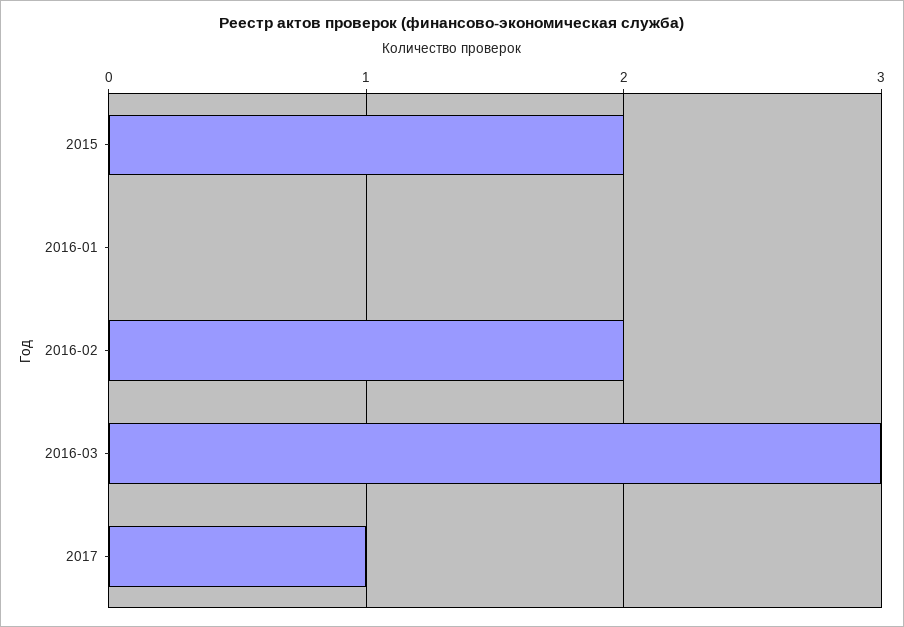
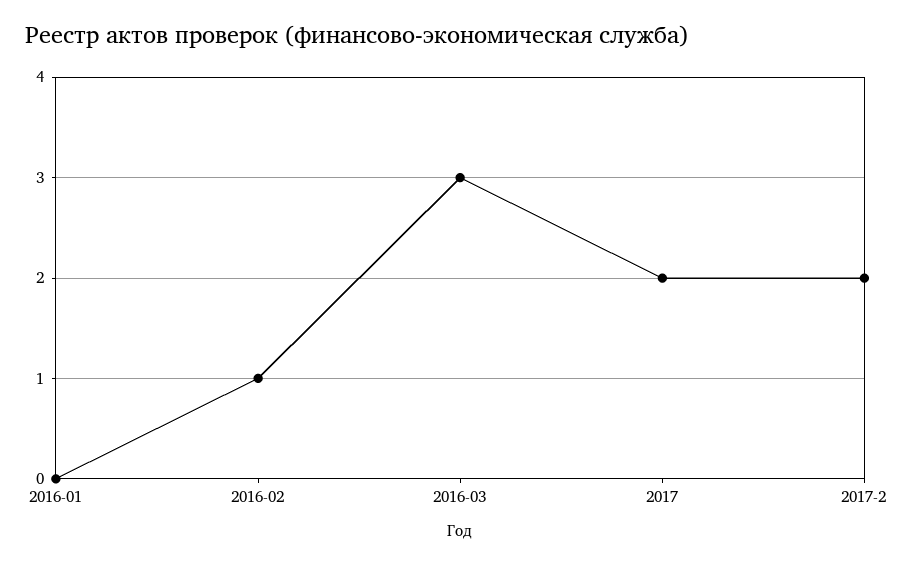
2015: 2 -> none
2016-02: 2 -> 1
2017: 1 -> 2
2017-2: none -> 2

